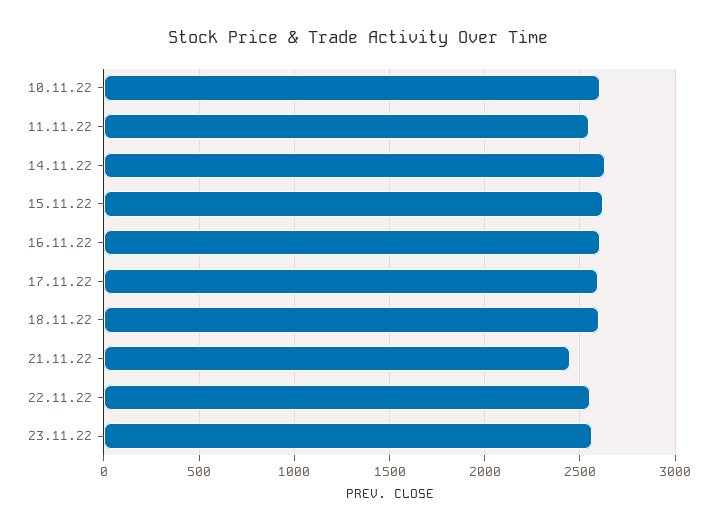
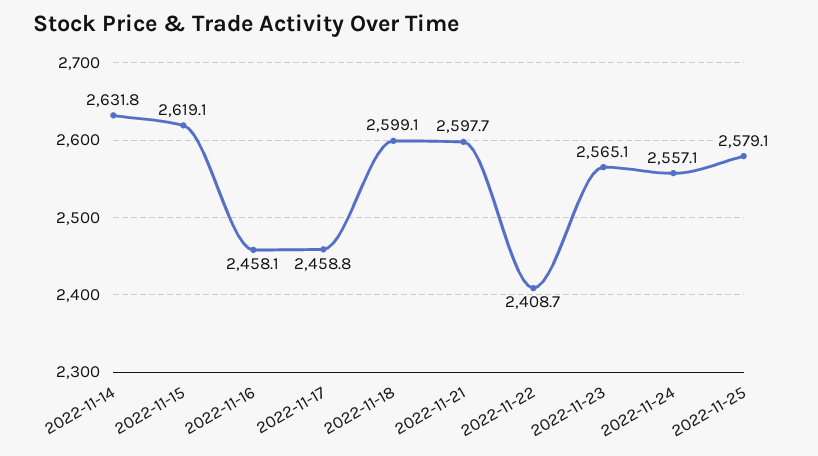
10.11.22: 2600 -> none
11.11.22: 2550 -> none
16.11.22: 2600 -> 2458.1
17.11.22: 2600 -> 2458.8
21.11.22: 2450 -> 2597.7
22.11.22: 2550 -> 2408.7
2022-11-24: none -> 2557.1
2022-11-25: none -> 2579.1

